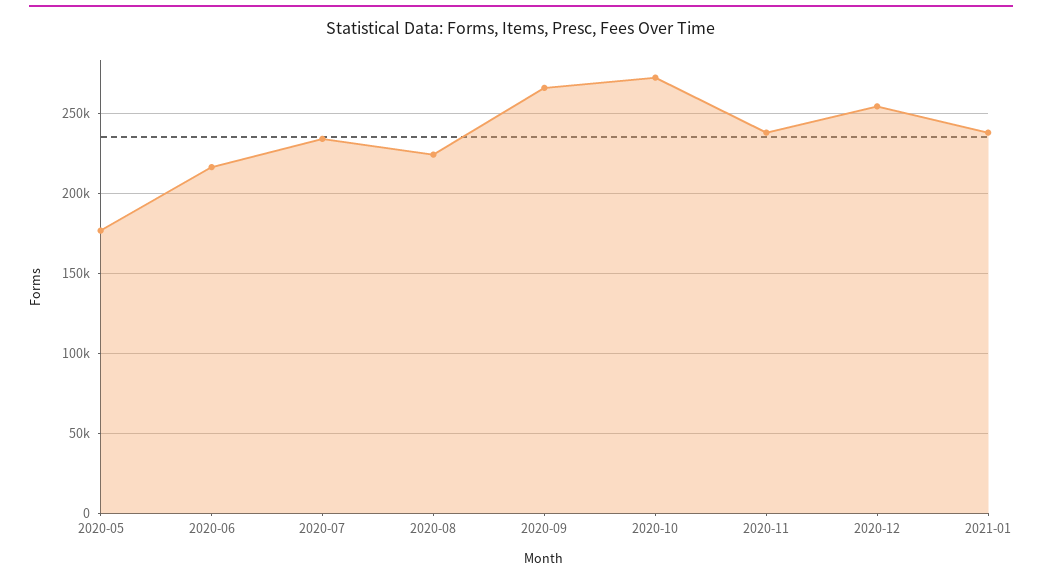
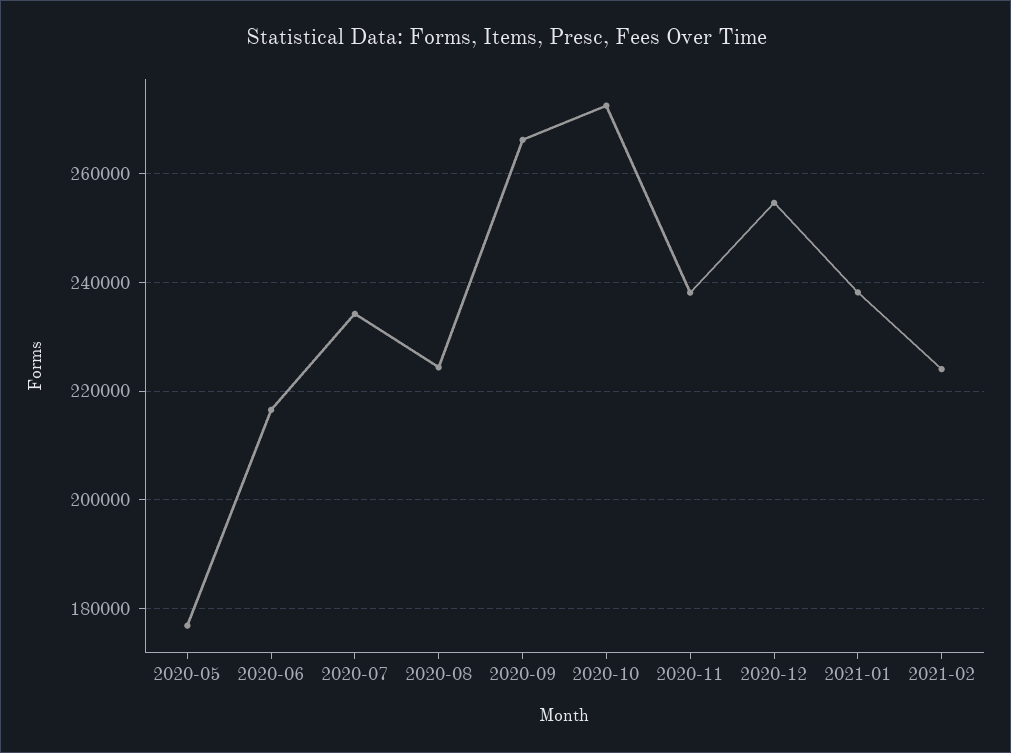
2021-02: none -> 224000

